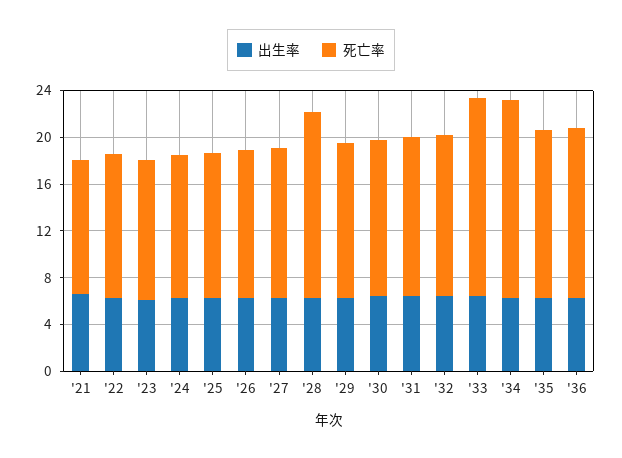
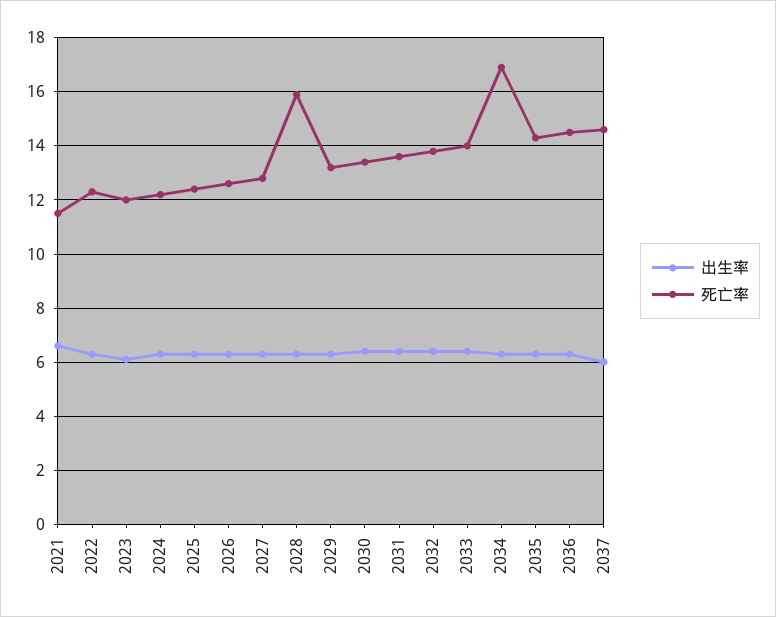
死亡率, '33: 17 -> 14
出生率, 2037: none -> 6
死亡率, 2037: none -> 14.5

